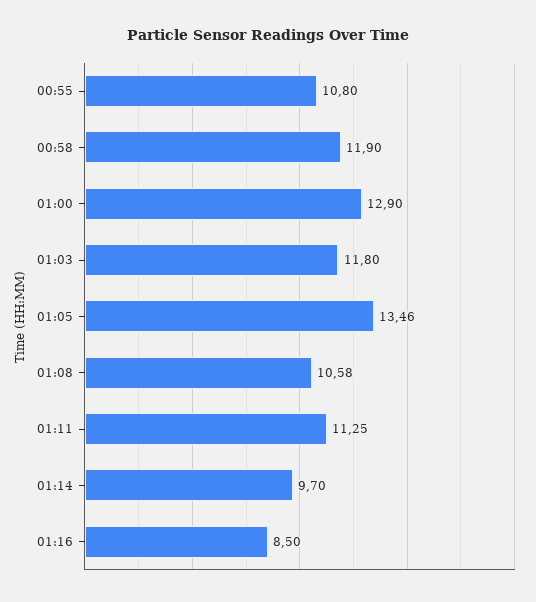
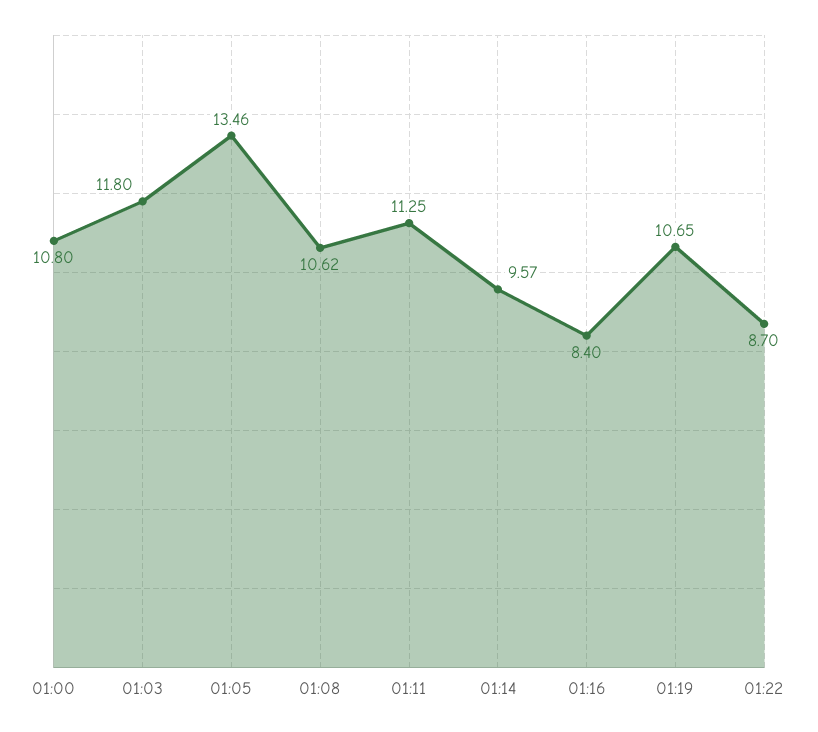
00:55: 10.8 -> none
00:58: 11.9 -> none
01:00: 12.9 -> 10.8
01:08: 10.58 -> 10.62
01:14: 9.7 -> 9.57
01:16: 8.5 -> 8.4
01:19: none -> 10.65
01:22: none -> 8.7

